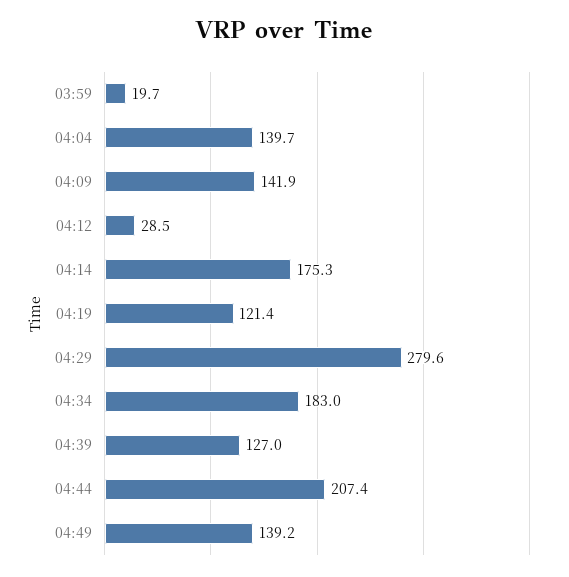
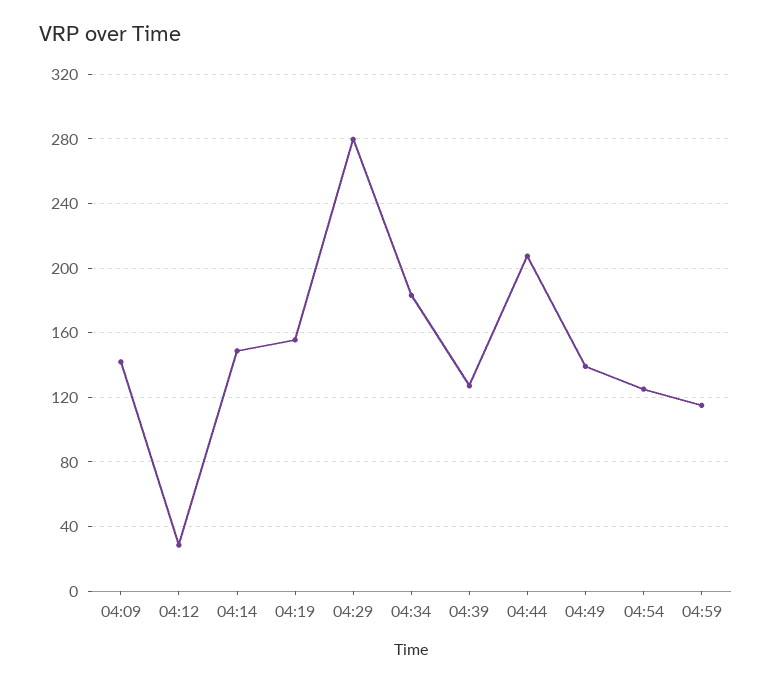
03:59: 19.7 -> none
04:04: 139.7 -> none
04:14: 175.3 -> 150
04:19: 121.4 -> 155
04:54: none -> 125
04:59: none -> 115

